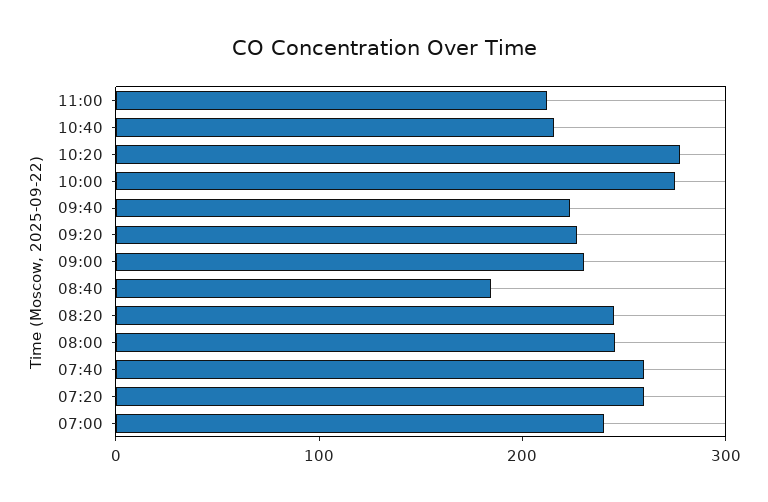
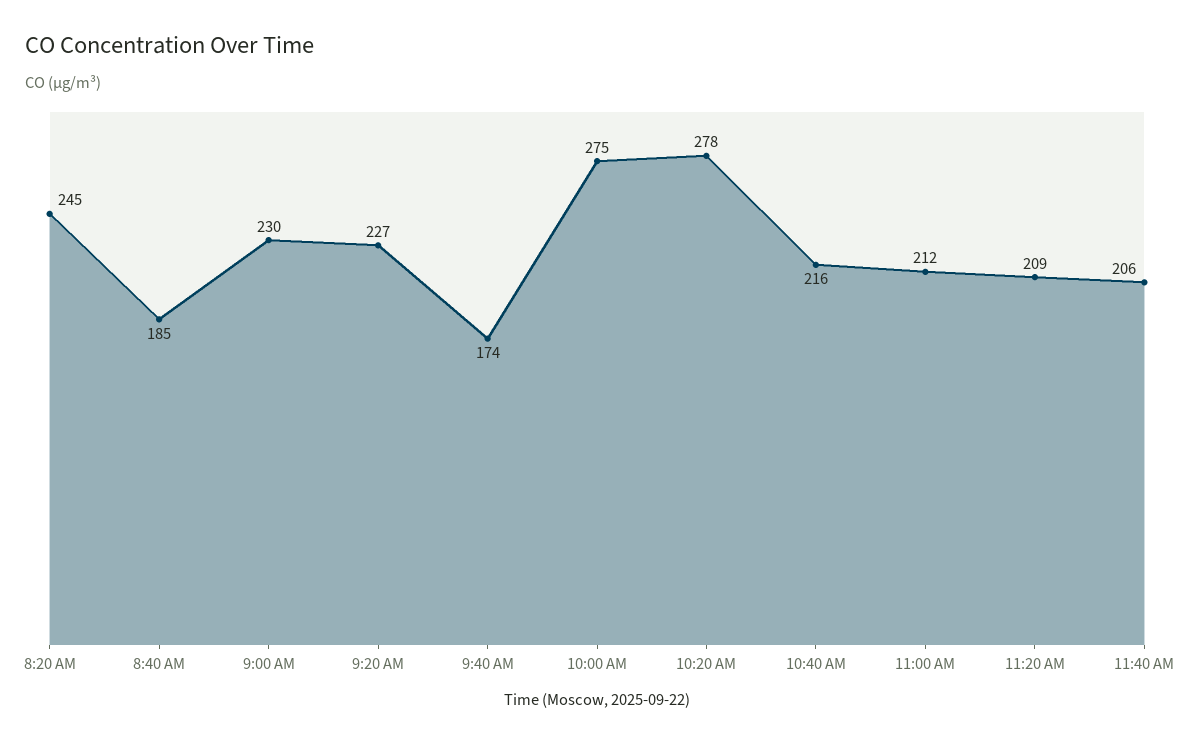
09:40: 220 -> 174
08:00: 240 -> none
07:40: 260 -> none
07:20: 260 -> none
07:00: 240 -> none
11:20 AM: none -> 209
11:40 AM: none -> 206

